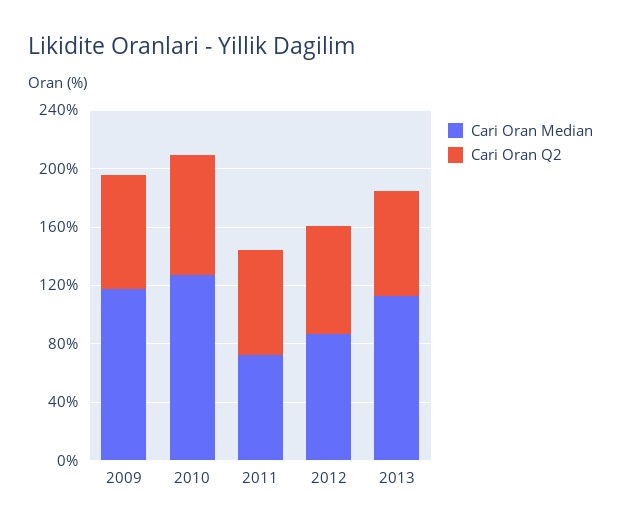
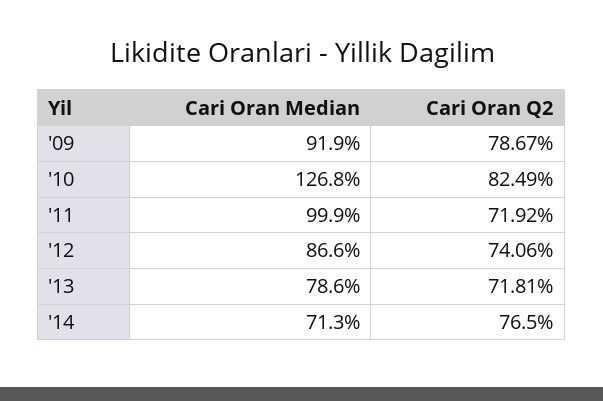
Cari Oran Median, 2009: 120 -> 91.9
Cari Oran Median, 2011: 70 -> 99.9
Cari Oran Median, 2013: 110 -> 78.6
Cari Oran Median, '14: none -> 71.3
Cari Oran Q2, '14: none -> 76.5

